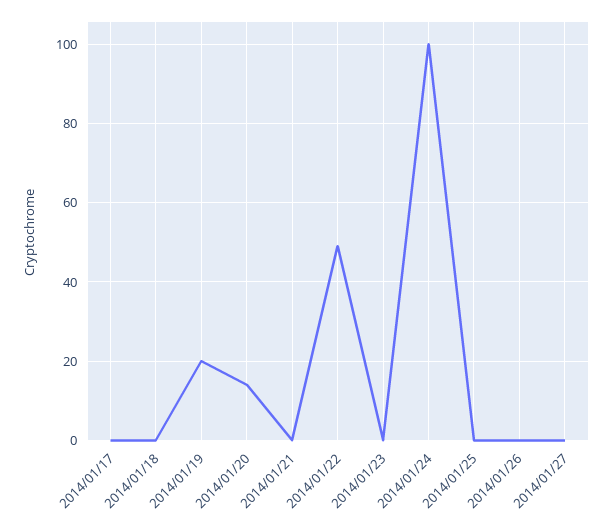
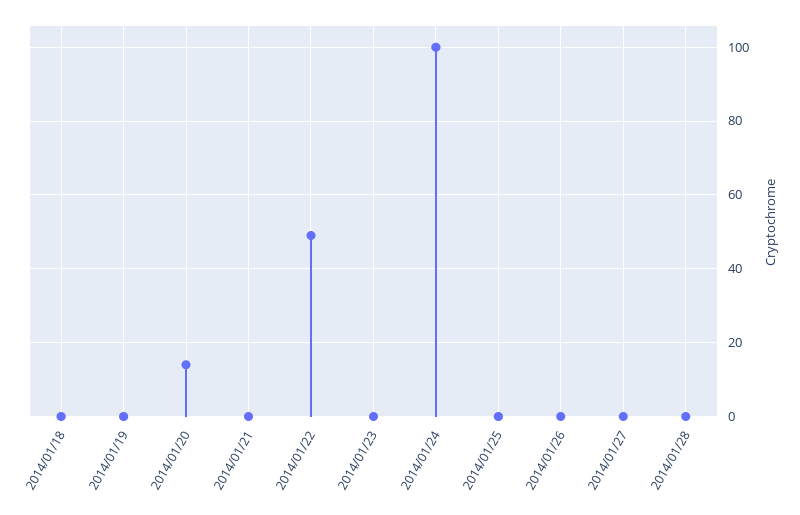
2014/01/17: 0 -> none
2014/01/19: 20 -> 0
2014/01/28: none -> 0

